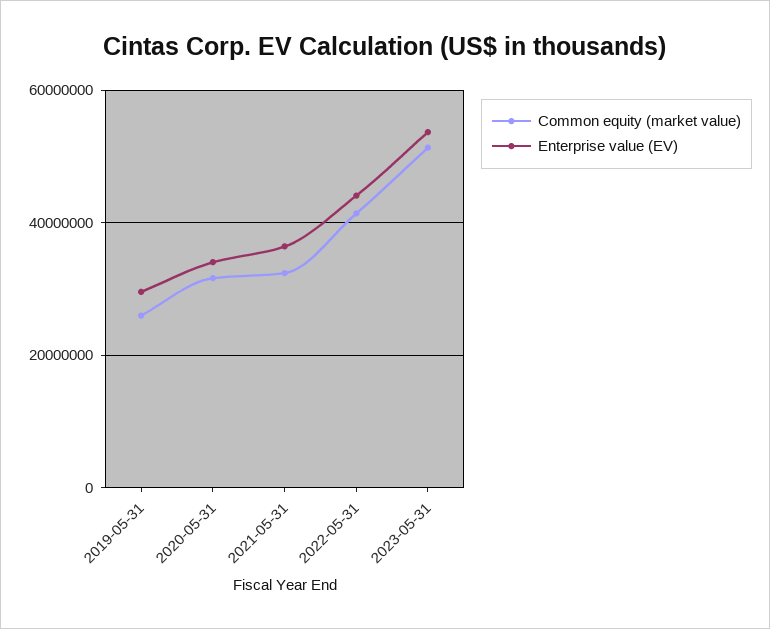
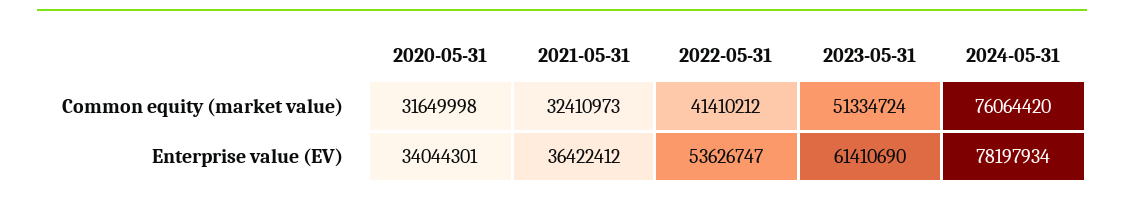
Common equity (market value), 2019-05-31: 26000000 -> none
Enterprise value (EV), 2019-05-31: 30000000 -> none
Enterprise value (EV), 2022-05-31: 44000000 -> 53626747
Enterprise value (EV), 2023-05-31: 54000000 -> 61410690
Common equity (market value), 2024-05-31: none -> 76064420
Enterprise value (EV), 2024-05-31: none -> 78197934

